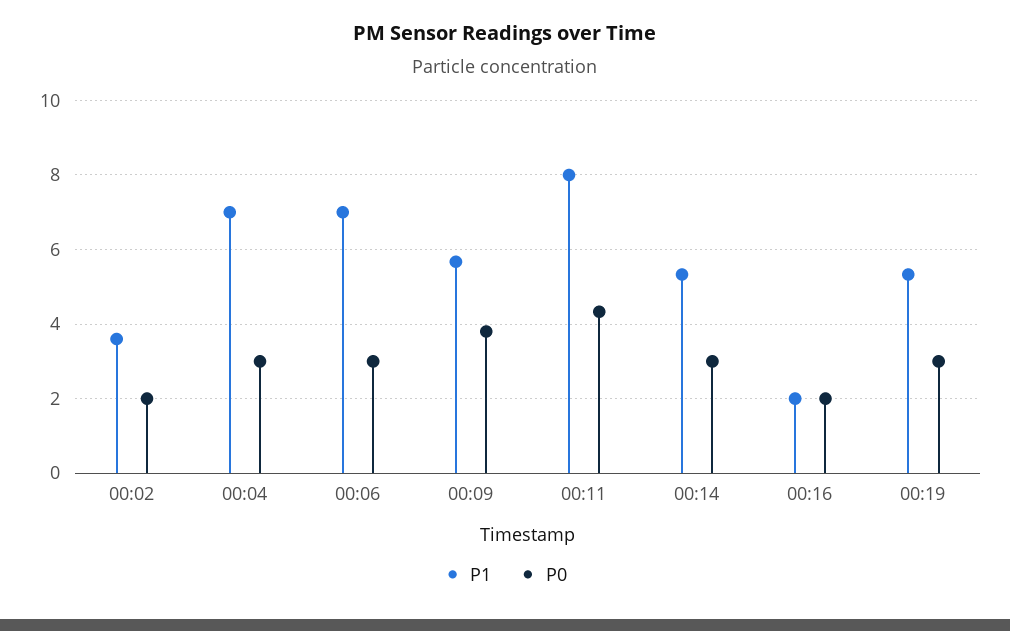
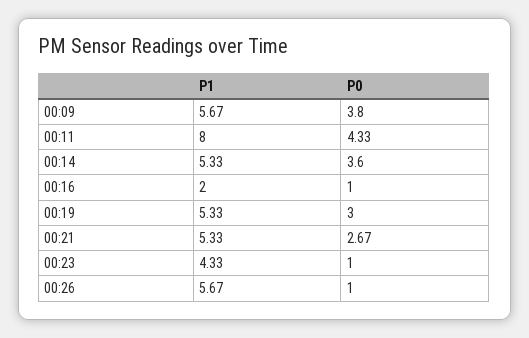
P1, 00:02: 3.6 -> none
P0, 00:02: 2 -> none
P1, 00:04: 7 -> none
P0, 00:04: 3 -> none
P1, 00:06: 7 -> none
P0, 00:06: 3 -> none
P0, 00:14: 3 -> 3.6
P0, 00:16: 2 -> 1
P1, 00:21: none -> 5.33
P0, 00:21: none -> 2.67
P1, 00:23: none -> 4.33
P0, 00:23: none -> 1
P1, 00:26: none -> 5.67
P0, 00:26: none -> 1

